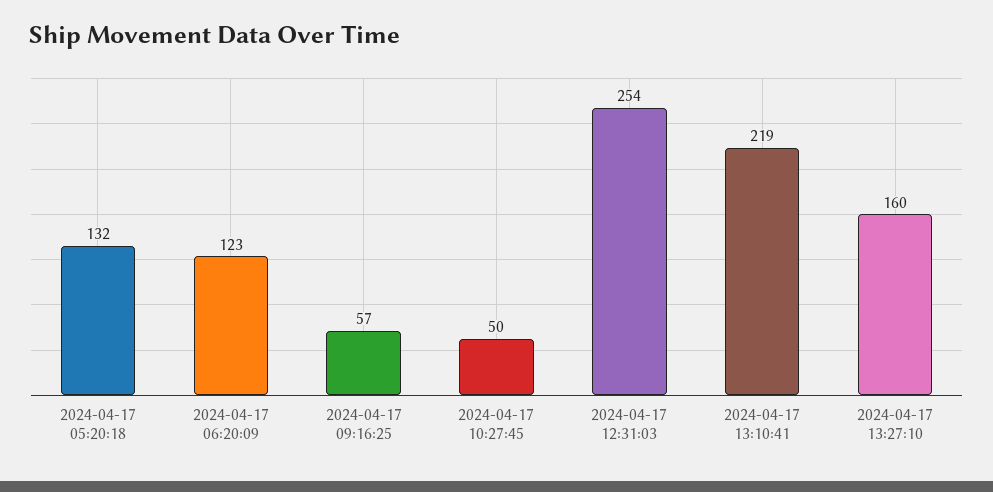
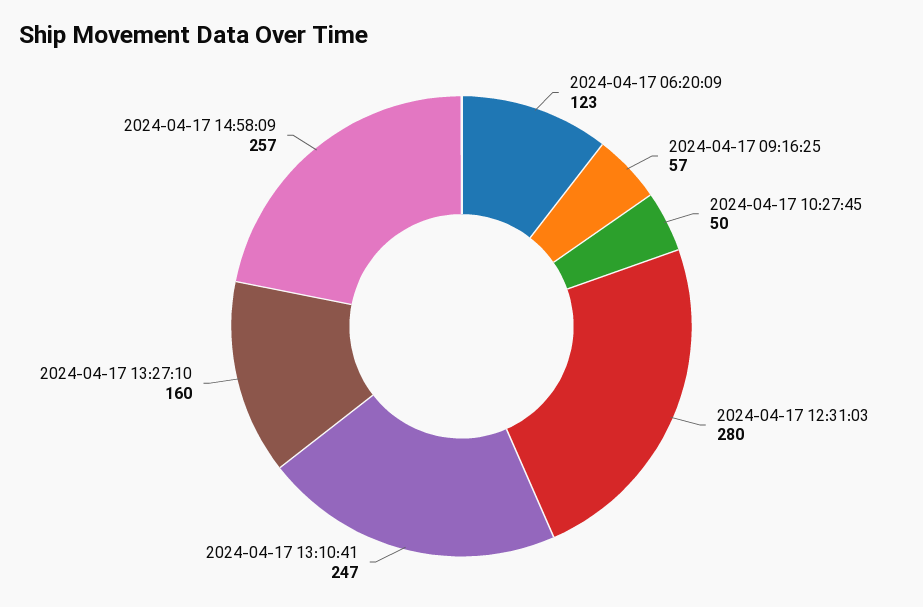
2024-04-17 05:20:18: 132 -> none
2024-04-17 12:31:03: 254 -> 280
2024-04-17 13:10:41: 219 -> 247
2024-04-17 14:58:09: none -> 257

